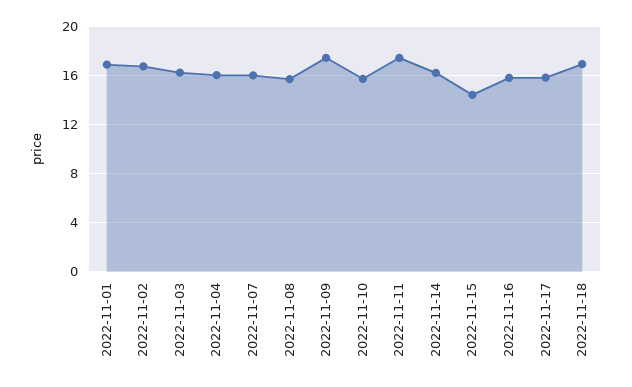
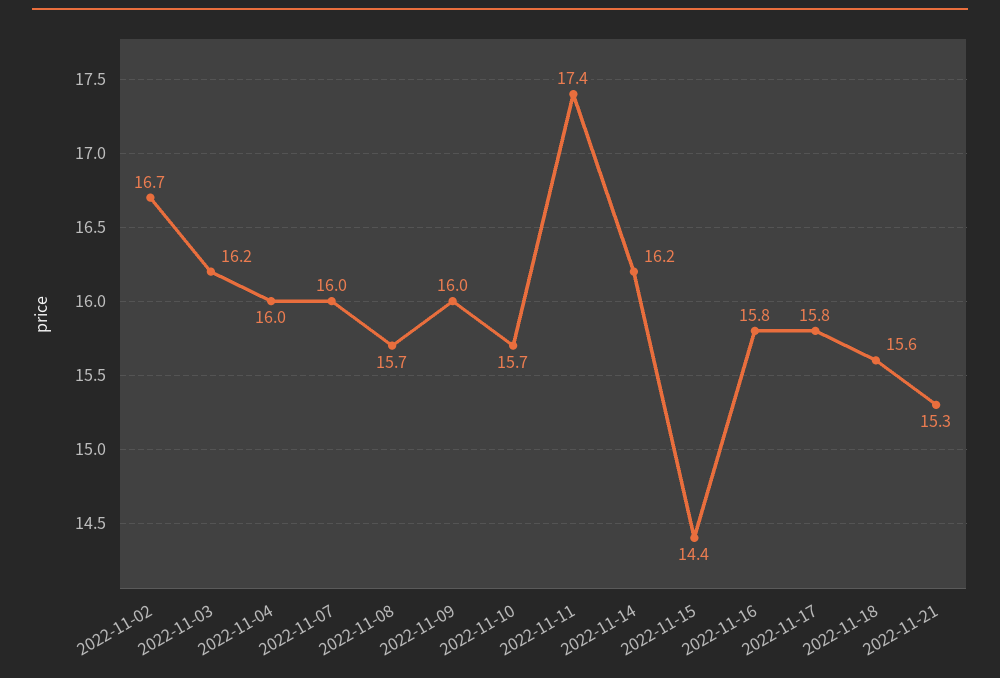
2022-11-01: 17 -> none
2022-11-09: 17.5 -> 16
2022-11-18: 17 -> 15.6
2022-11-21: none -> 15.3

